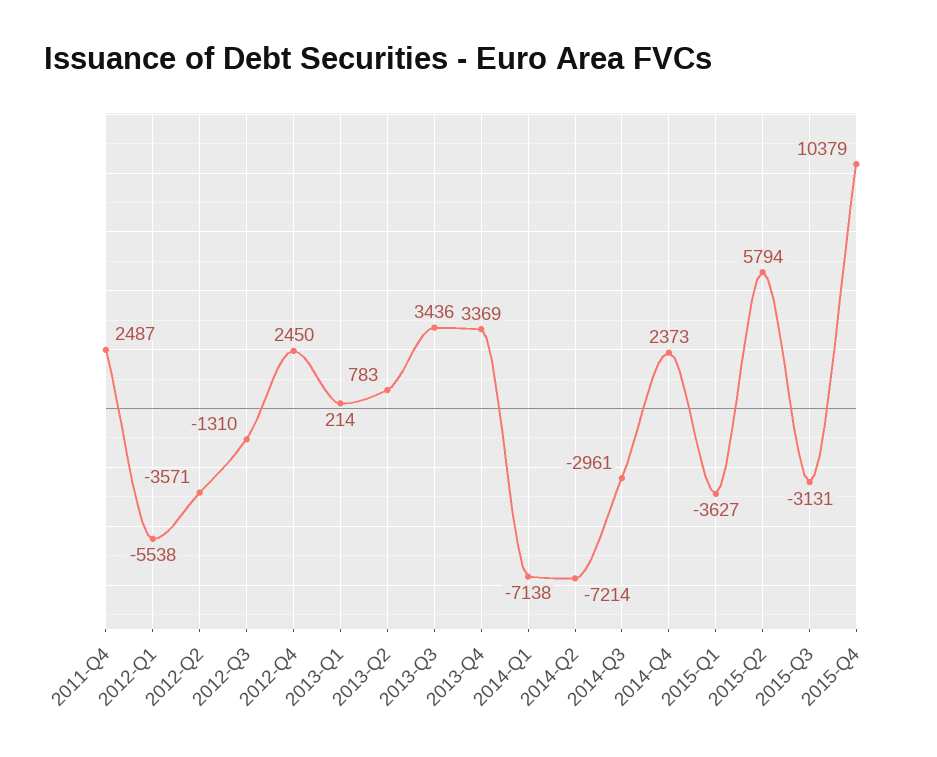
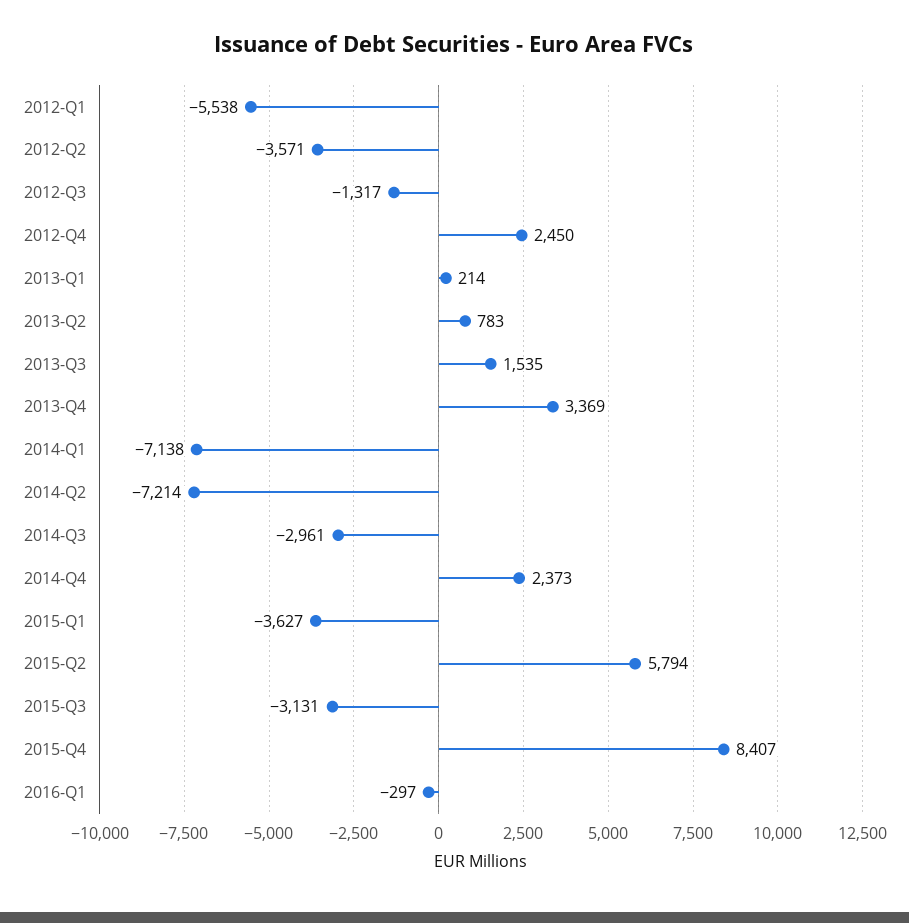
2011-Q4: 2487 -> none
2012-Q3: -1310 -> -1317
2013-Q3: 3436 -> 1535
2015-Q4: 10379 -> 8407
2016-Q1: none -> -297

